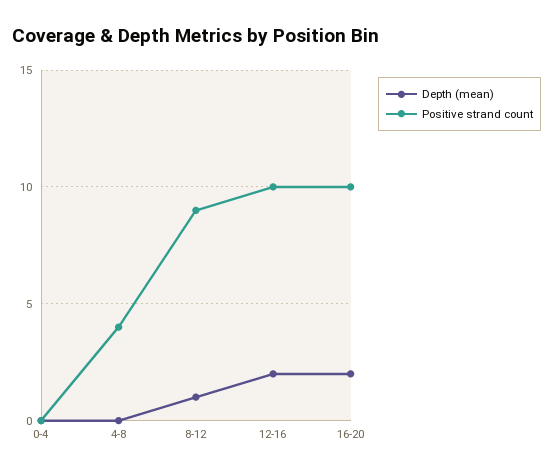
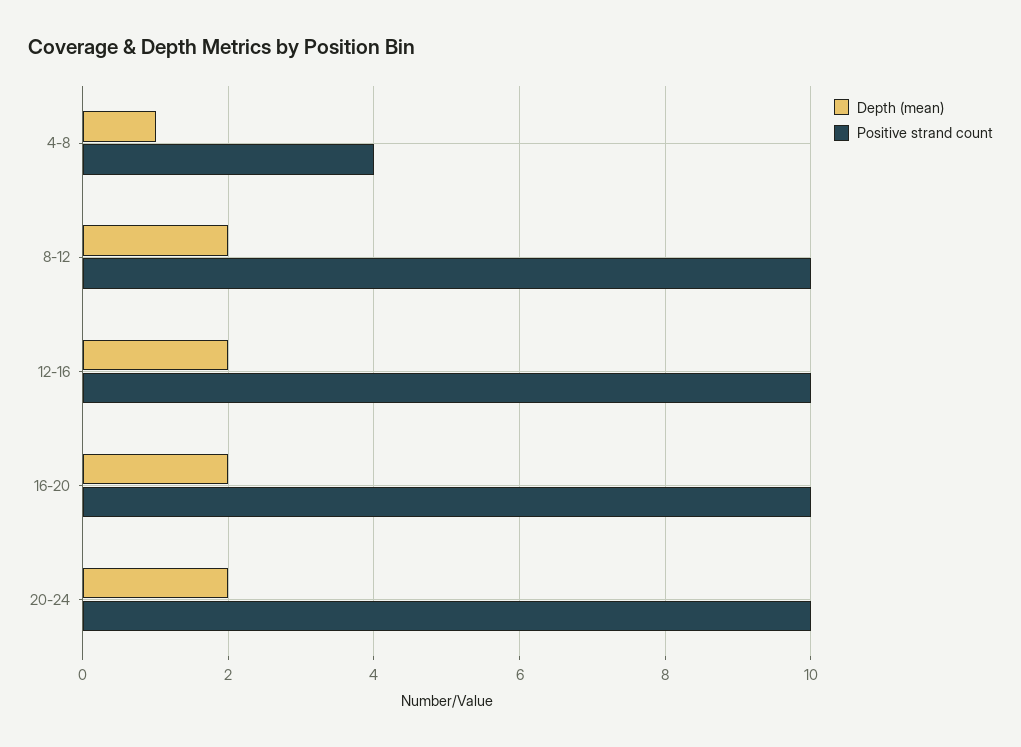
Depth (mean), 0-4: 0 -> none
Positive strand count, 0-4: 0 -> none
Depth (mean), 4-8: 0 -> 1
Depth (mean), 8-12: 1 -> 2
Positive strand count, 8-12: 9 -> 10
Depth (mean), 20-24: none -> 2
Positive strand count, 20-24: none -> 10

